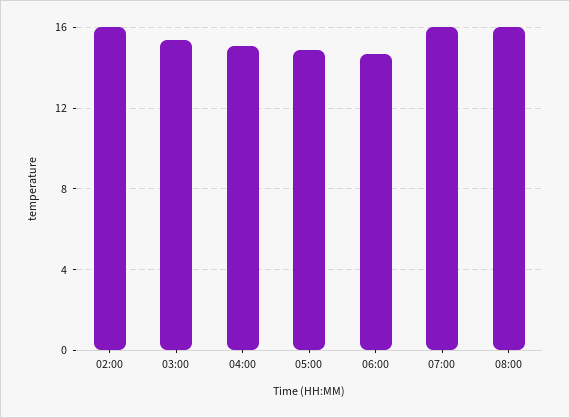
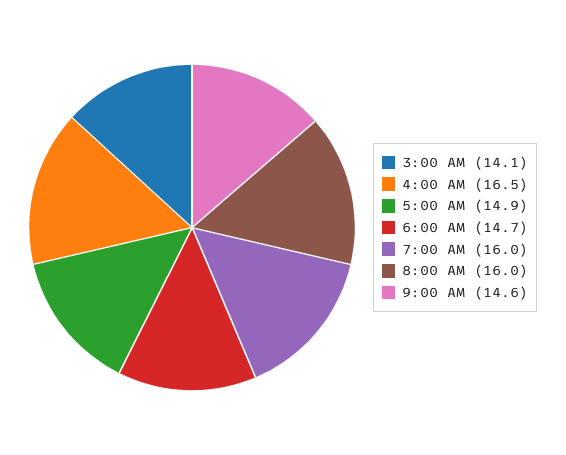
02:00: 16 -> none
03:00: 15.5 -> 14.1
04:00: 15 -> 16.5
9:00 AM: none -> 14.6

